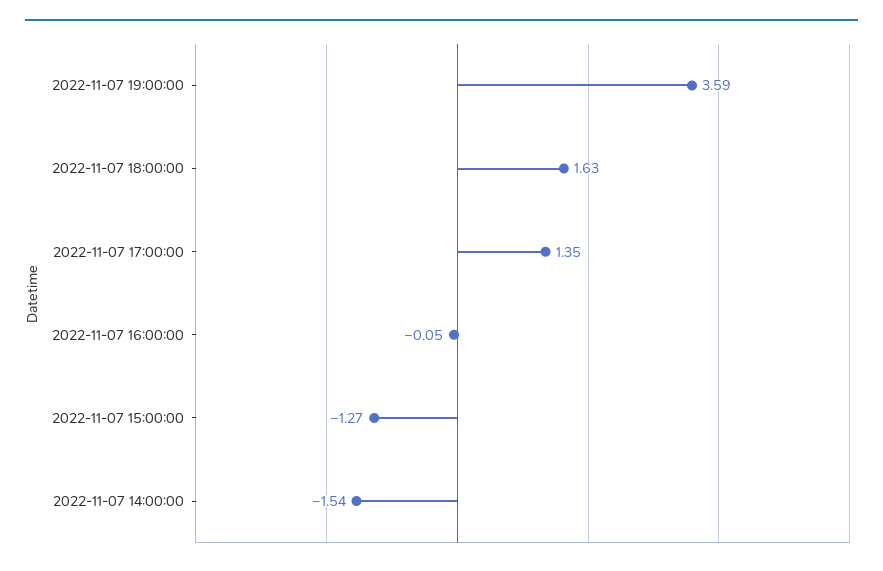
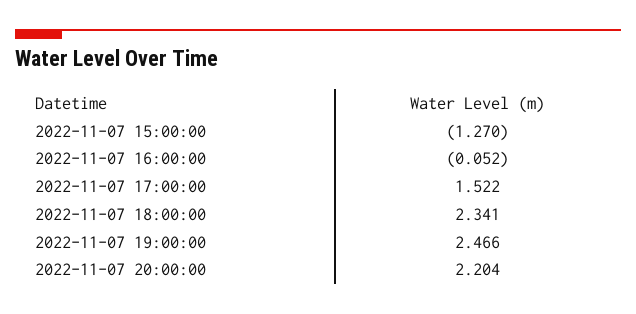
2022-11-07 19:00:00: 3.59 -> 2.466
2022-11-07 18:00:00: 1.63 -> 2.341
2022-11-07 17:00:00: 1.35 -> 1.522
2022-11-07 14:00:00: -1.54 -> none
2022-11-07 20:00:00: none -> 2.204

